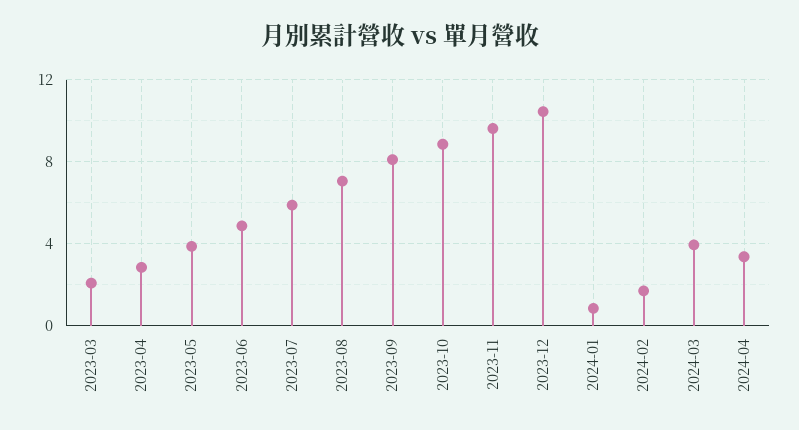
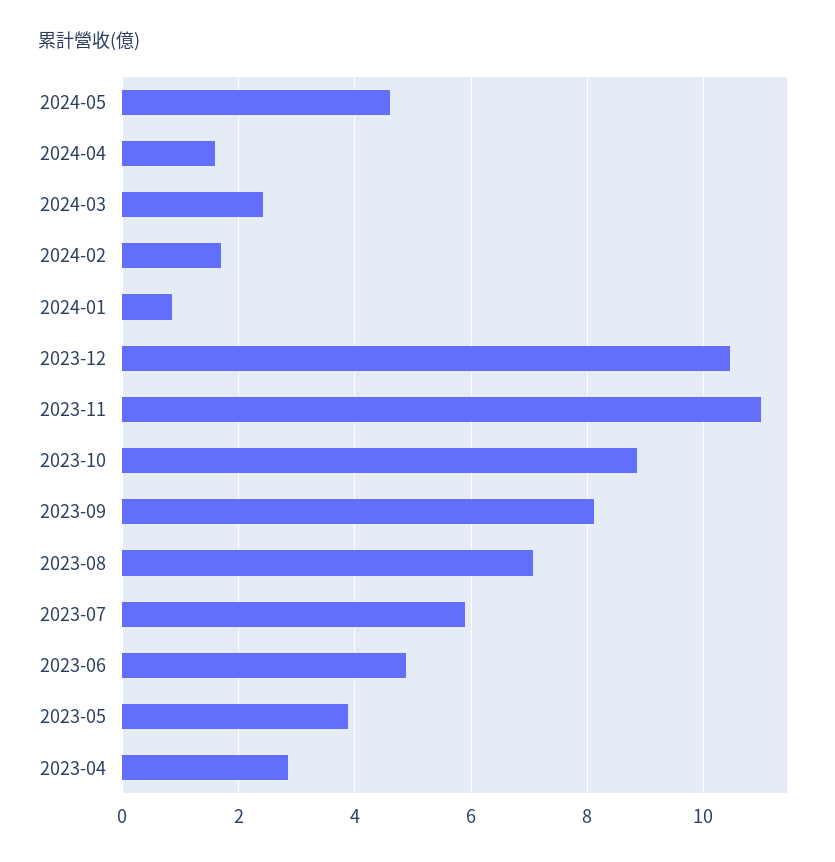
2023-03: 2 -> none
2023-11: 9.5 -> 11
2024-03: 4 -> 2.4
2024-04: 3.5 -> 1.6
2024-05: none -> 4.6

